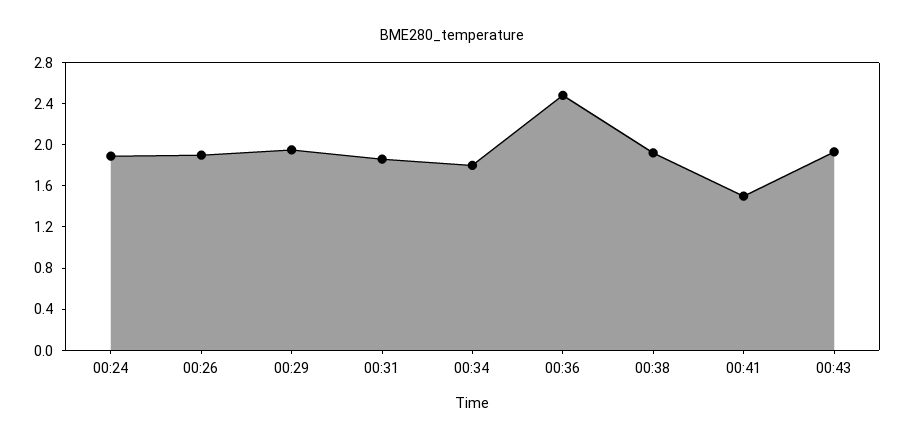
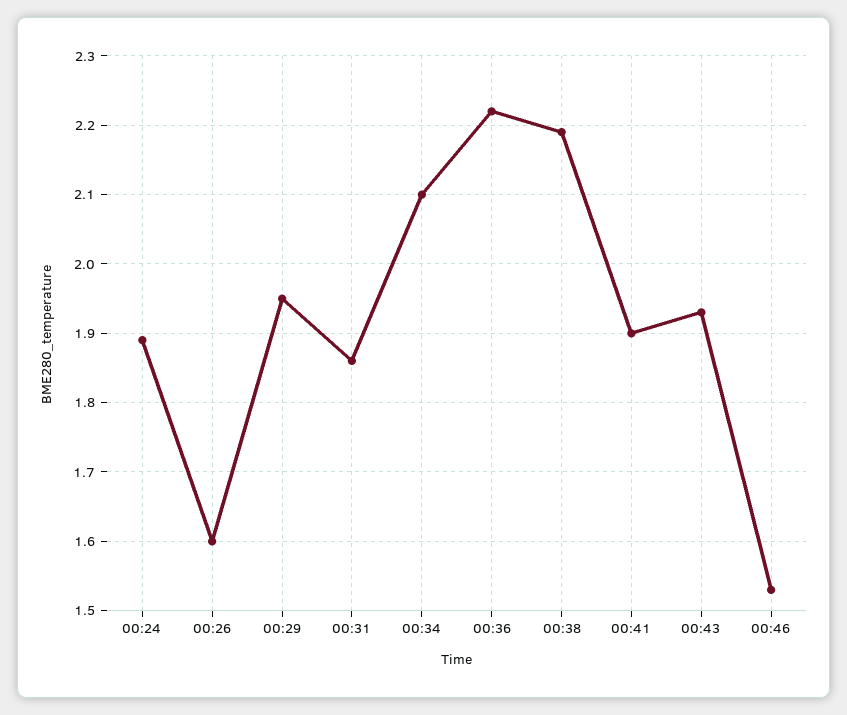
00:26: 1.9 -> 1.6
00:34: 1.8 -> 2.1
00:36: 2.5 -> 2.22
00:38: 1.9 -> 2.19
00:41: 1.5 -> 1.9
00:46: none -> 1.53

